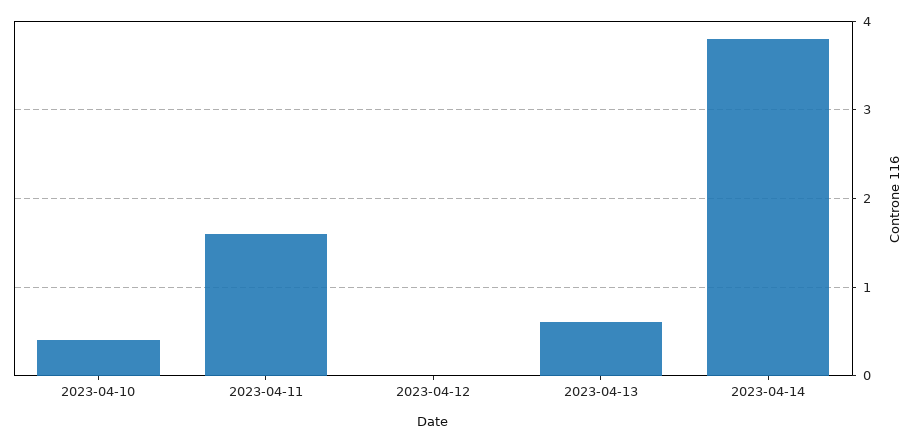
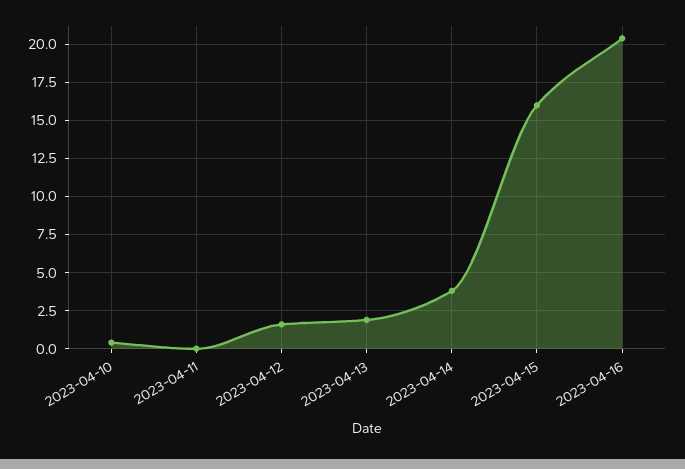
2023-04-11: 1.6 -> 0
2023-04-12: 0 -> 1.5
2023-04-13: 0.6 -> 2
2023-04-15: none -> 16
2023-04-16: none -> 20.5

